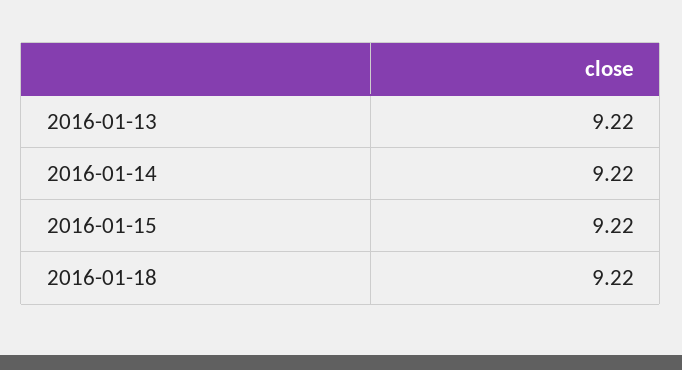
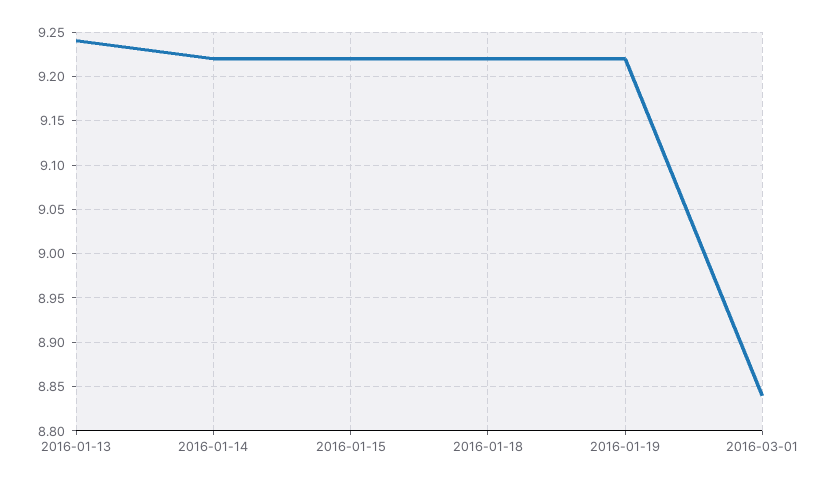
2016-01-13: 9.22 -> 9.24
2016-01-19: none -> 9.22
2016-03-01: none -> 8.84

